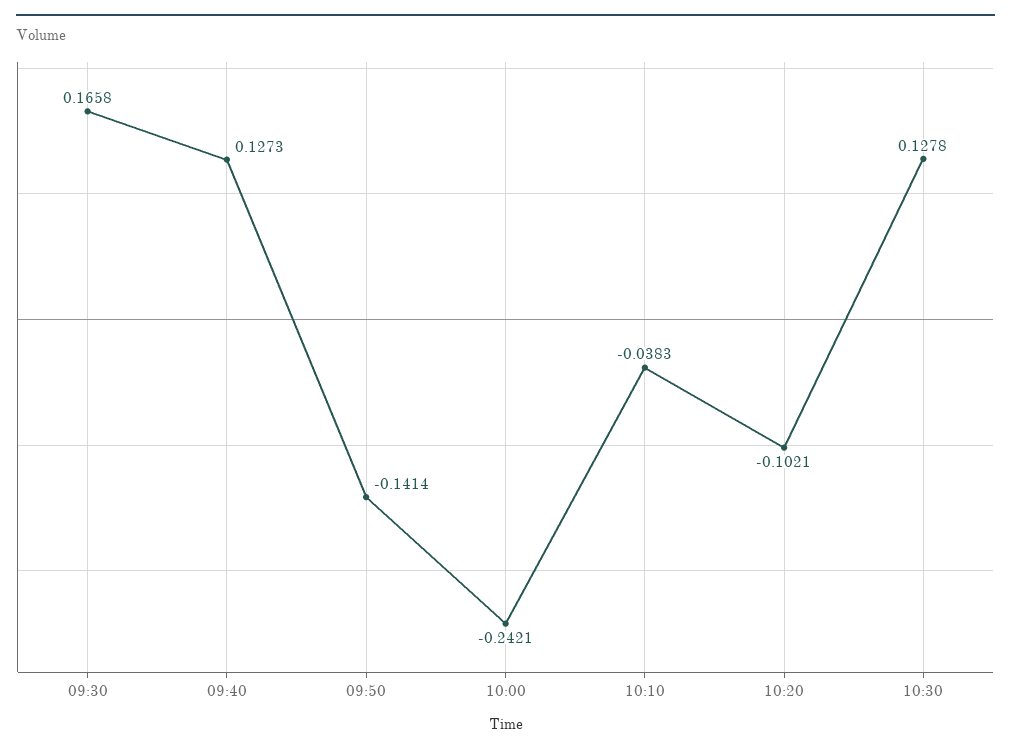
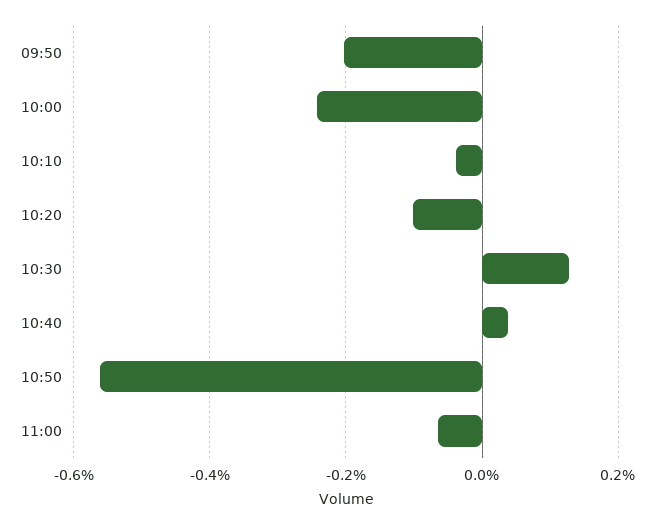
09:30: 0.1658 -> none
09:40: 0.1273 -> none
09:50: -0.1414 -> -0.2
10:40: none -> 0.04
10:50: none -> -0.56
11:00: none -> -0.06

